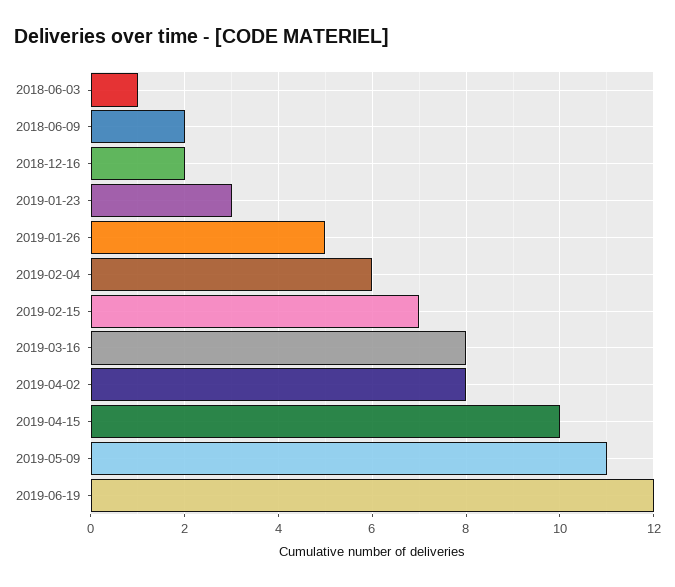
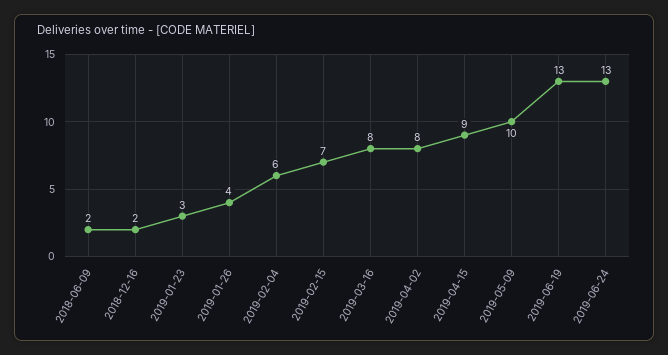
2018-06-03: 1 -> none
2019-01-26: 5 -> 4
2019-04-15: 10 -> 9
2019-05-09: 11 -> 10
2019-06-19: 12 -> 13
2019-06-24: none -> 13

